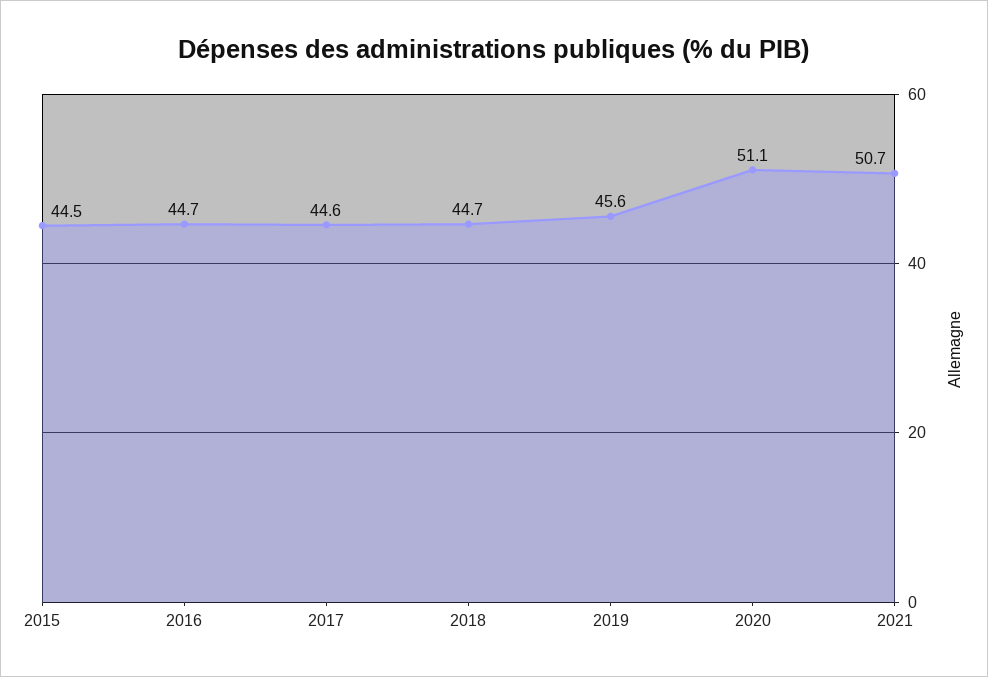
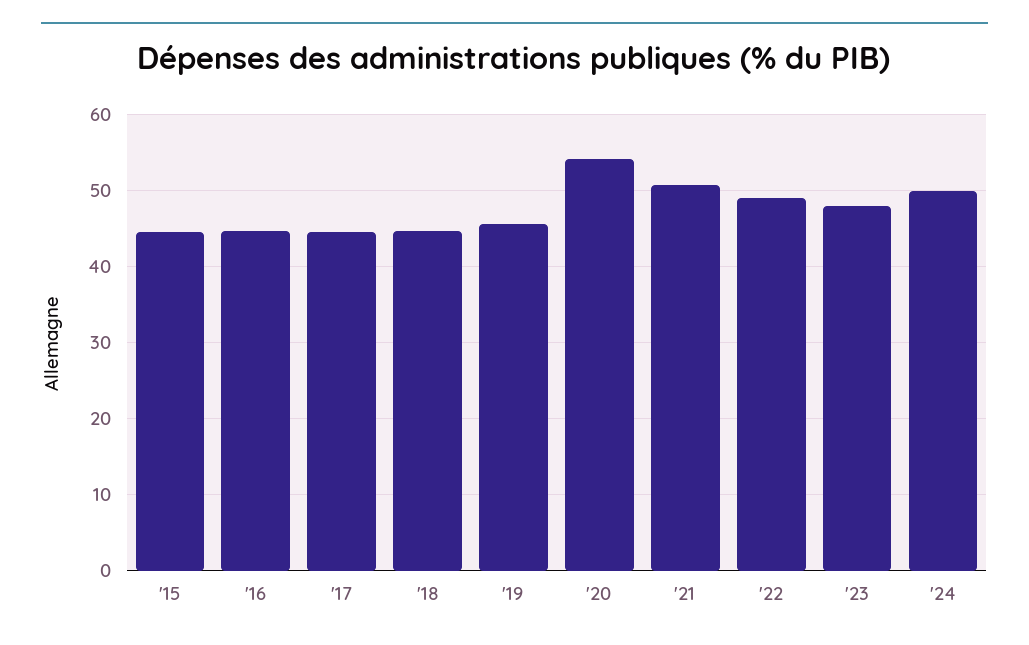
2020: 51.1 -> 54
'22: none -> 49
'23: none -> 48
'24: none -> 50

